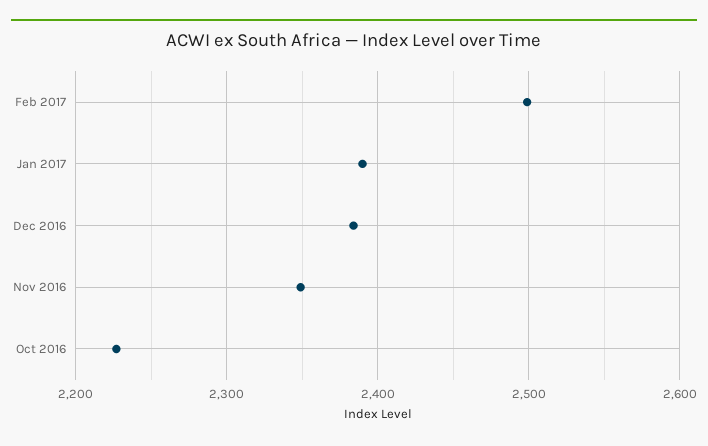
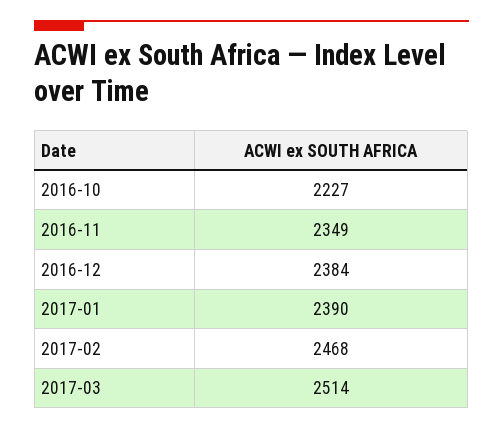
Feb 2017: 2500 -> 2468
2017-03: none -> 2514

